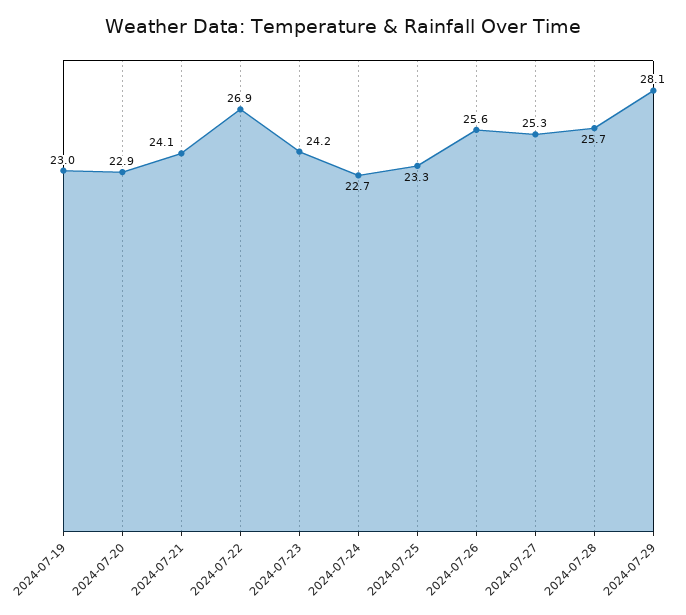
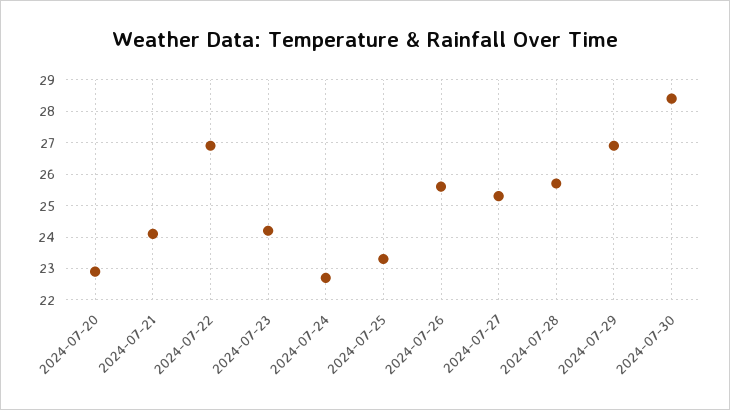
2024-07-19: 23 -> none
2024-07-29: 28.1 -> 27
2024-07-30: none -> 28.5

